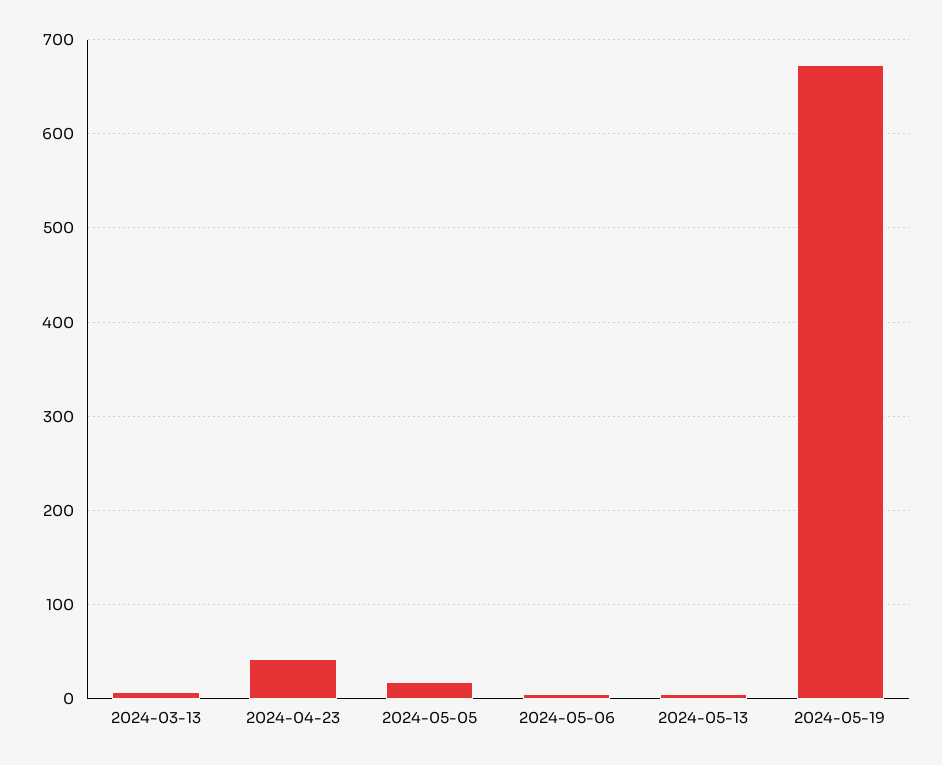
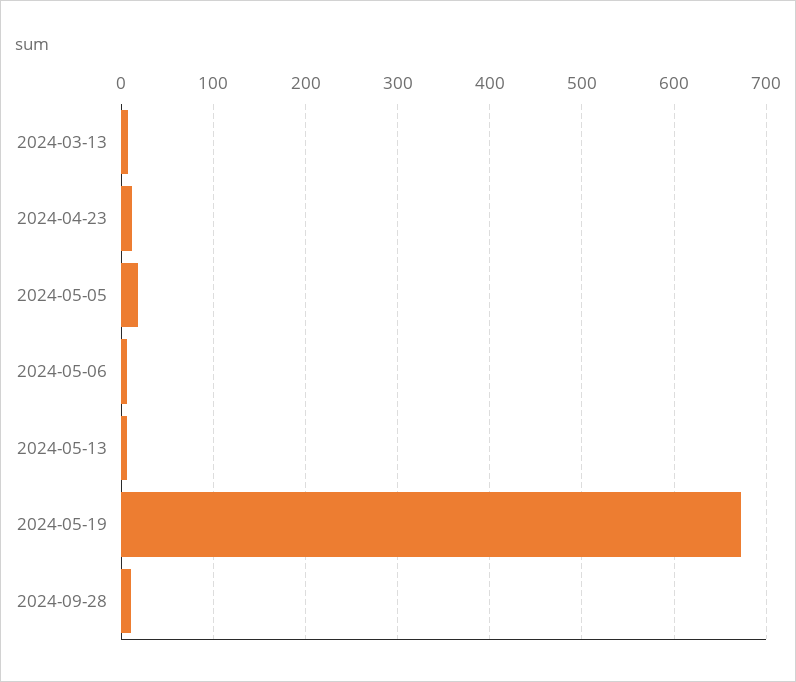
2024-04-23: 40 -> 10
2024-09-28: none -> 10

